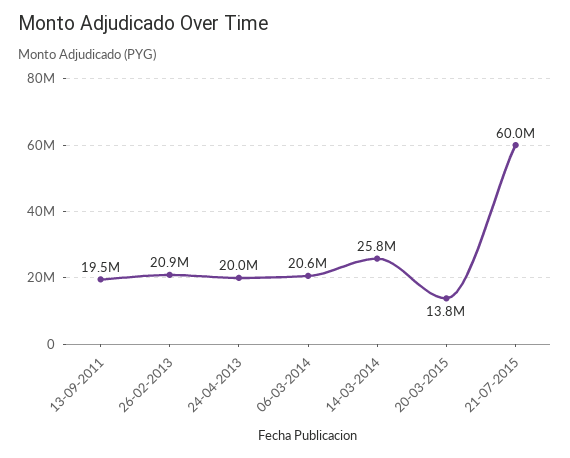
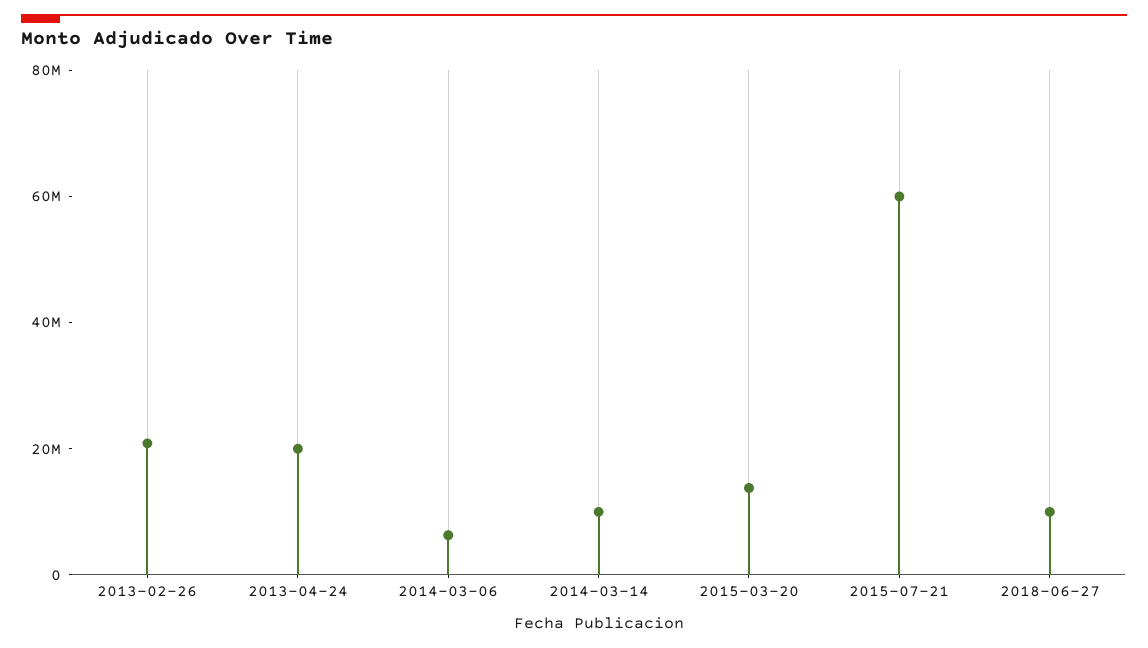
13-09-2011: 19500000 -> none
06-03-2014: 20600000 -> 5000000
14-03-2014: 25800000 -> 10000000
2018-06-27: none -> 10000000

